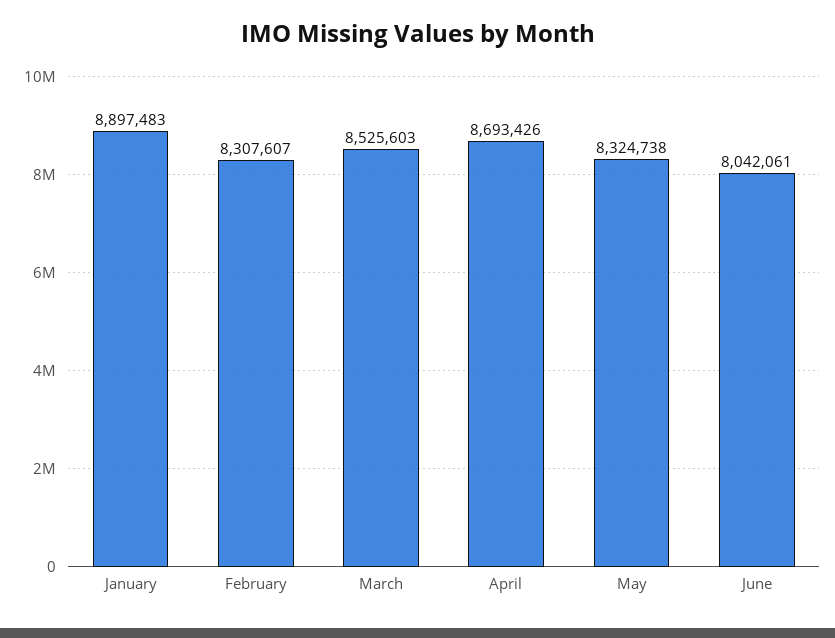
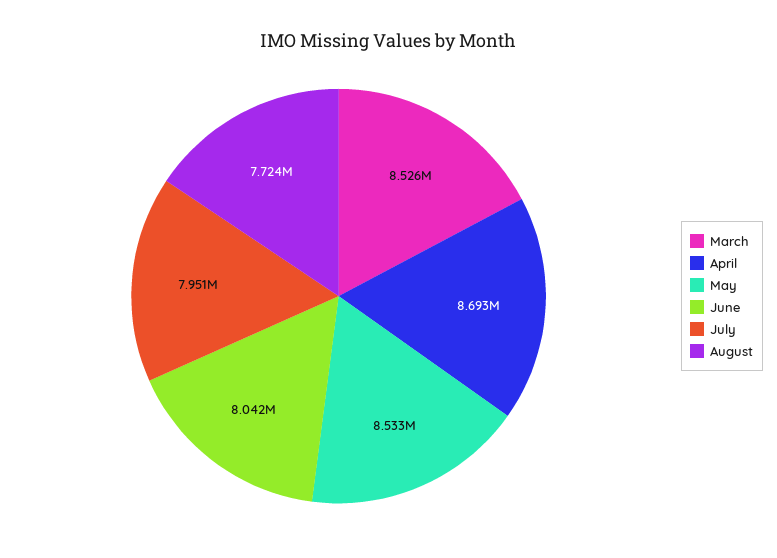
January: 8897483 -> none
February: 8307607 -> none
May: 8324738 -> 8533000
July: none -> 7951000
August: none -> 7724000

